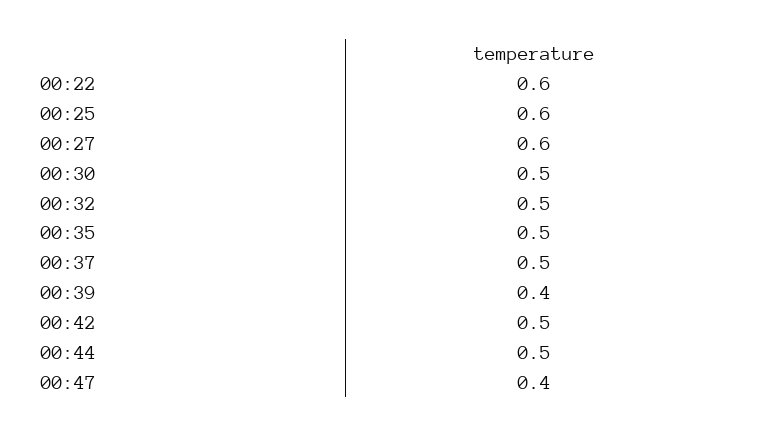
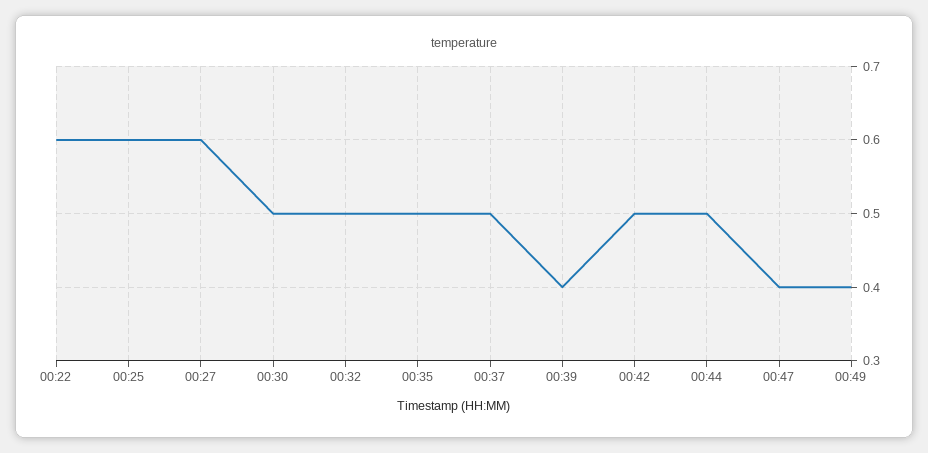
00:49: none -> 0.4

